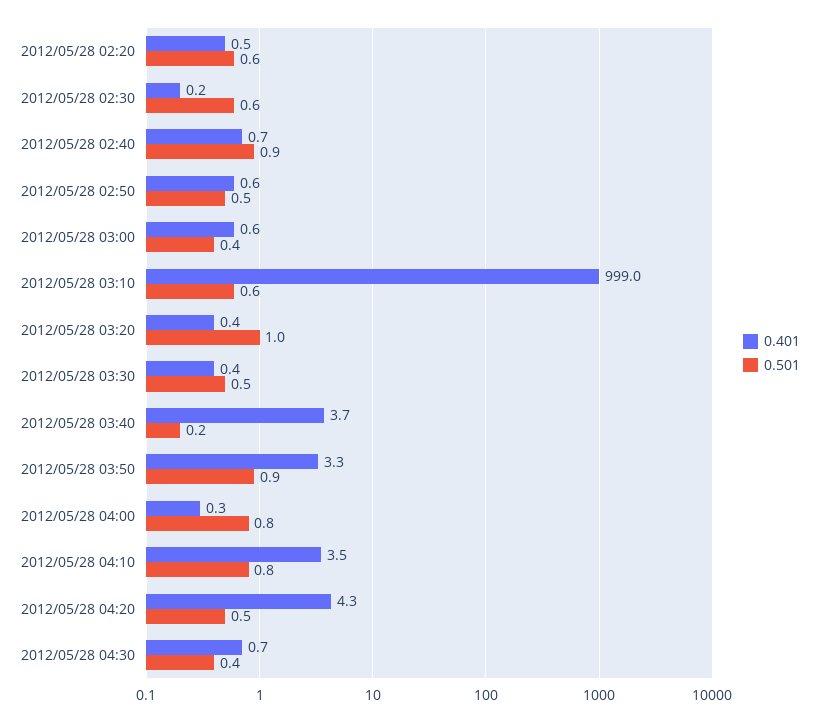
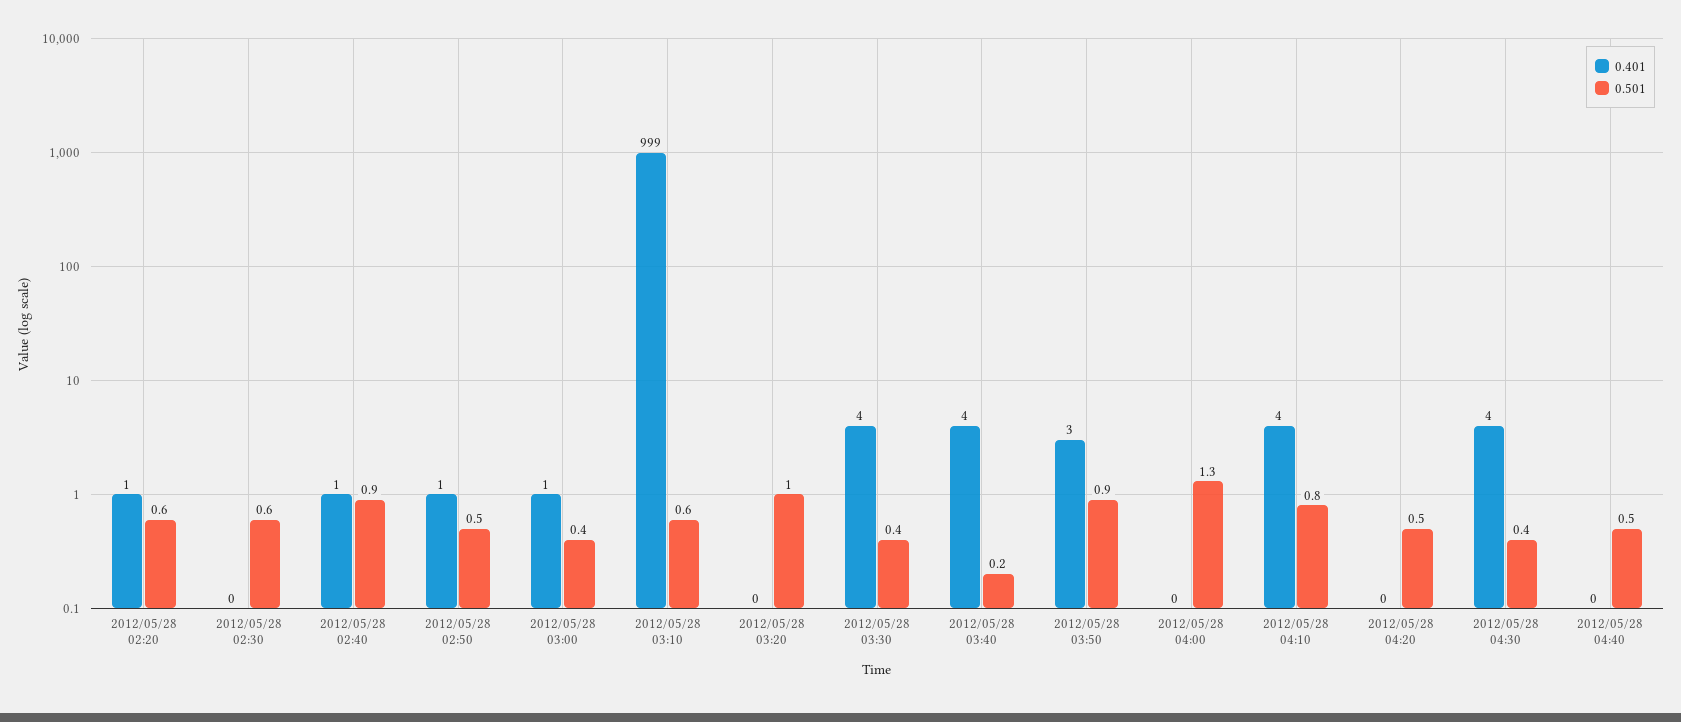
0.401, 2012/05/28 03:30: 0.4 -> 4
0.501, 2012/05/28 03:30: 0.5 -> 0.4
0.501, 2012/05/28 04:00: 0.8 -> 1.3
0.401, 2012/05/28 04:20: 4.3 -> 0
0.401, 2012/05/28 04:30: 0.7 -> 4
0.401, 2012/05/28 04:40: none -> 0
0.501, 2012/05/28 04:40: none -> 0.5

